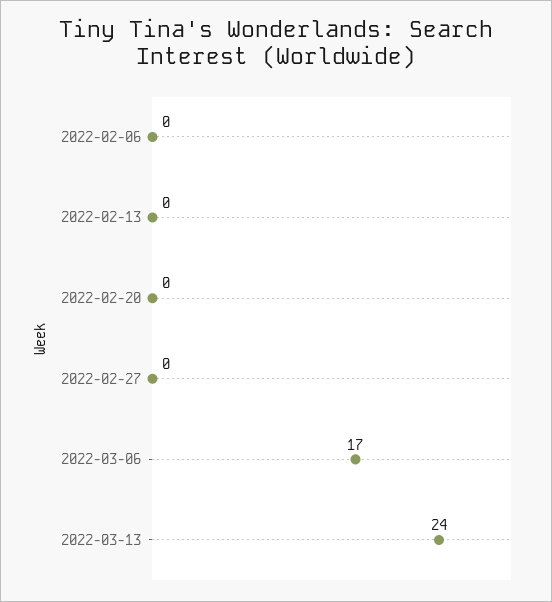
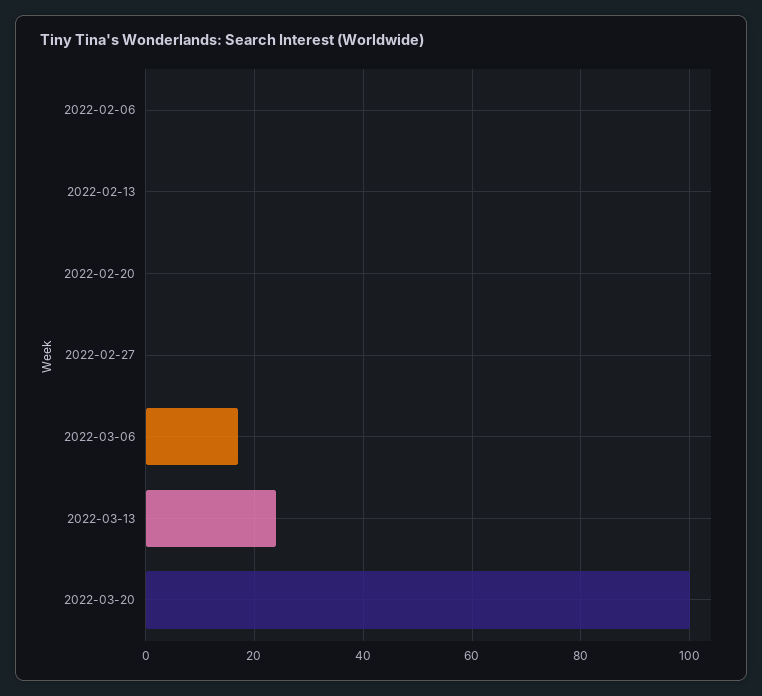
2022-03-20: none -> 100

